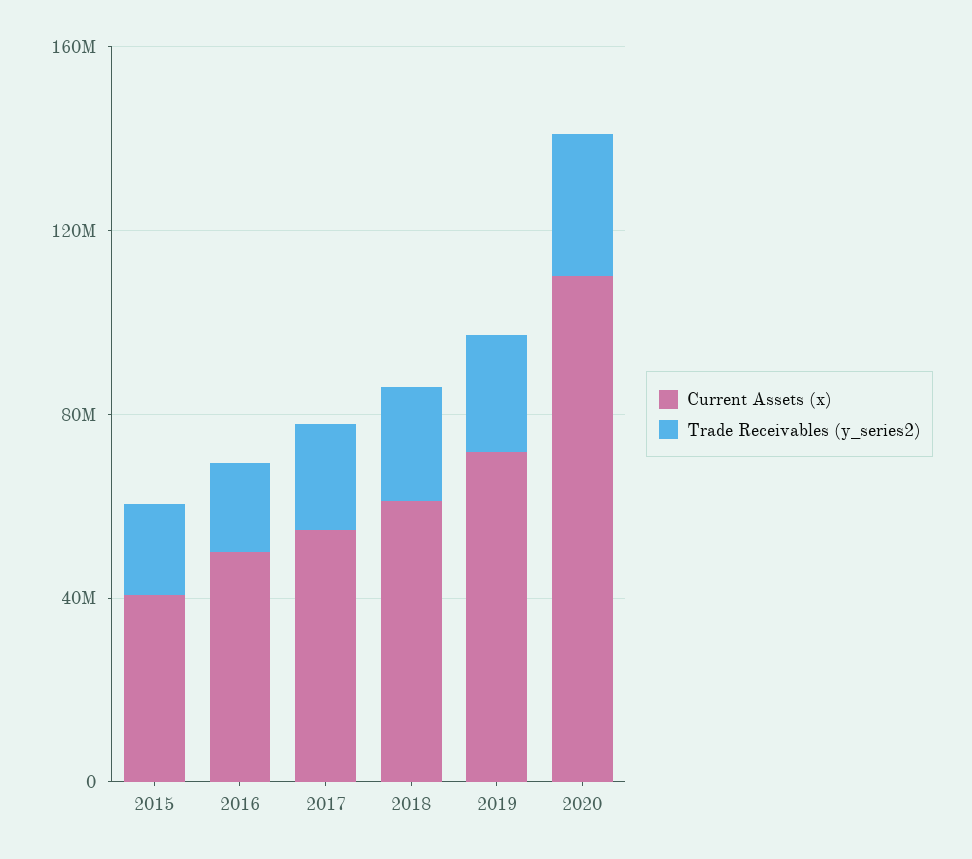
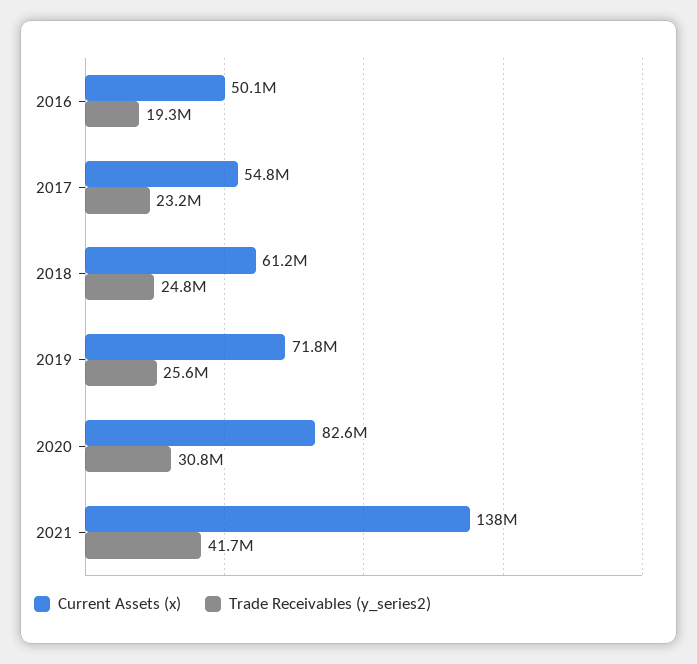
Current Assets (x), 2015: 40000000 -> none
Trade Receivables (y_series2), 2015: 20000000 -> none
Current Assets (x), 2020: 110000000 -> 82600000
Current Assets (x), 2021: none -> 138000000
Trade Receivables (y_series2), 2021: none -> 41700000

